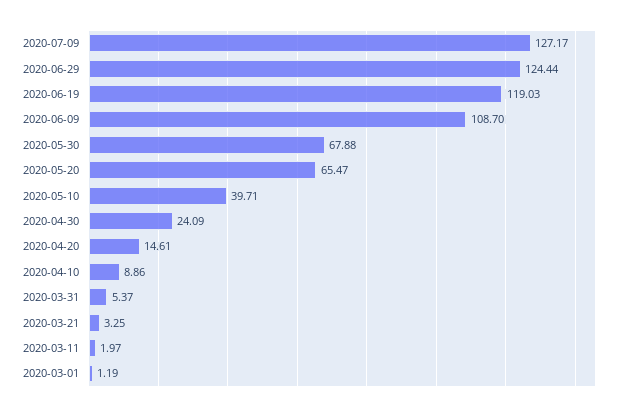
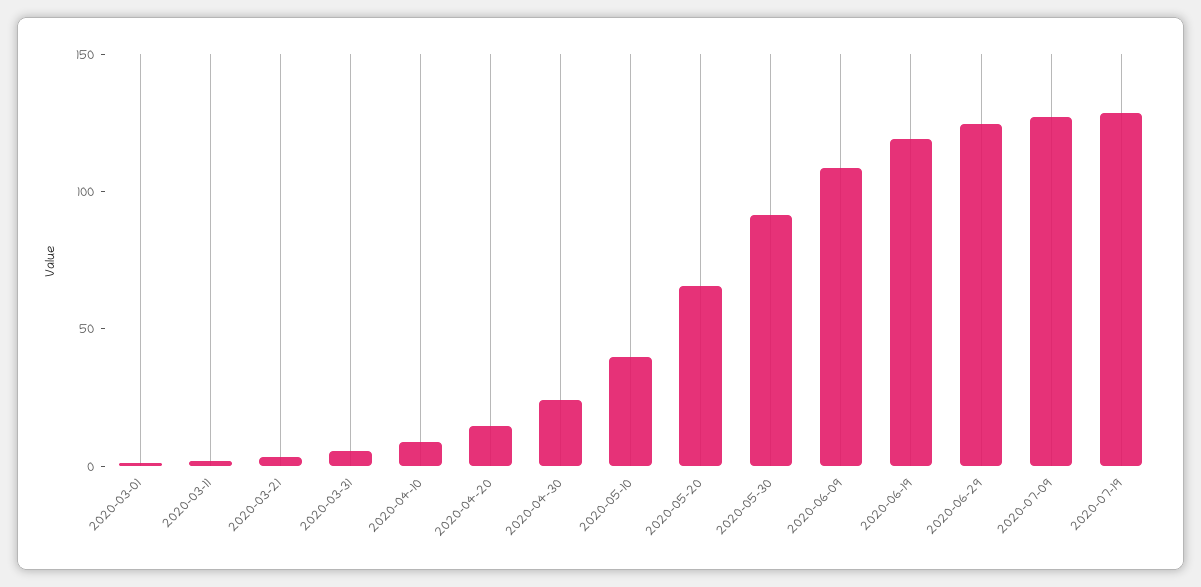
2020-05-30: 67.88 -> 90
2020-07-19: none -> 130

